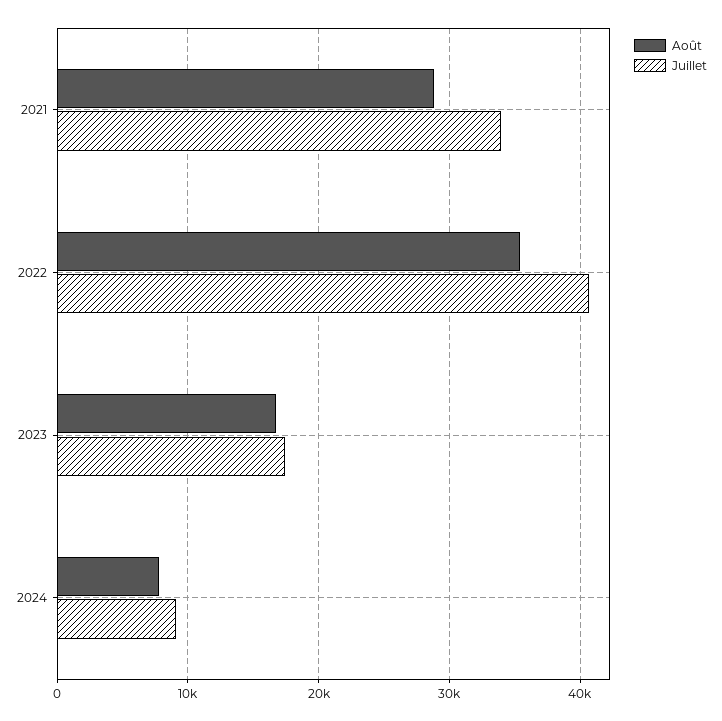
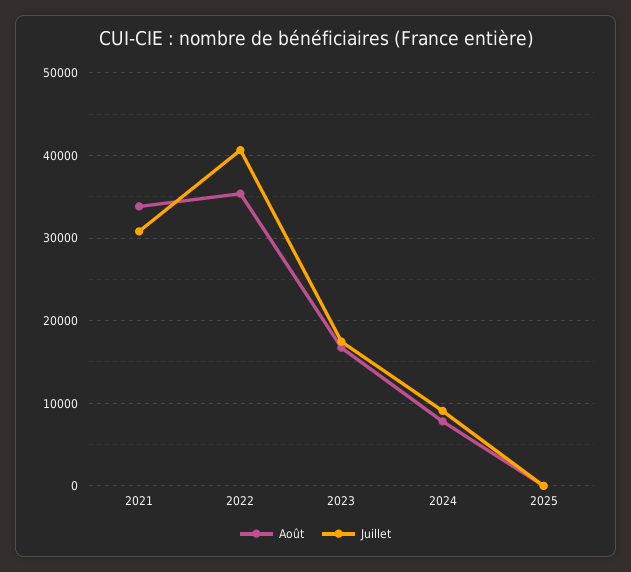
Août, 2021: 29000 -> 34000
Juillet, 2021: 34000 -> 31000
Août, 2025: none -> 0
Juillet, 2025: none -> 0

